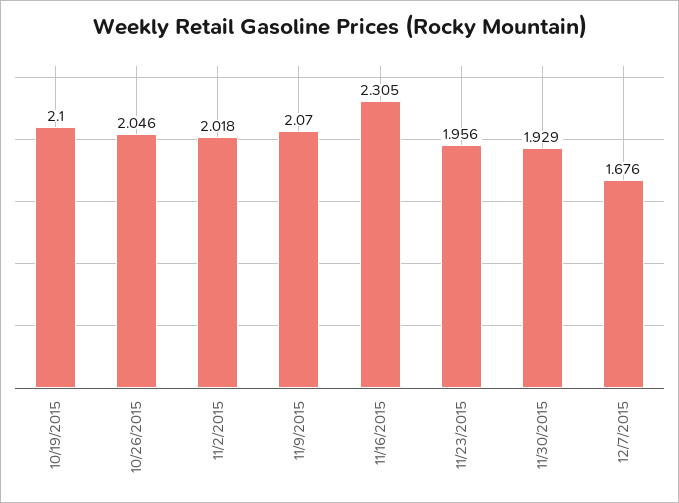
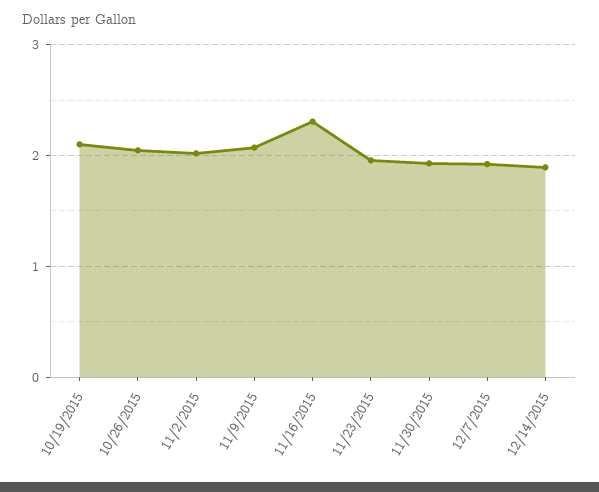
12/7/2015: 1.676 -> 1.9
12/14/2015: none -> 1.9

